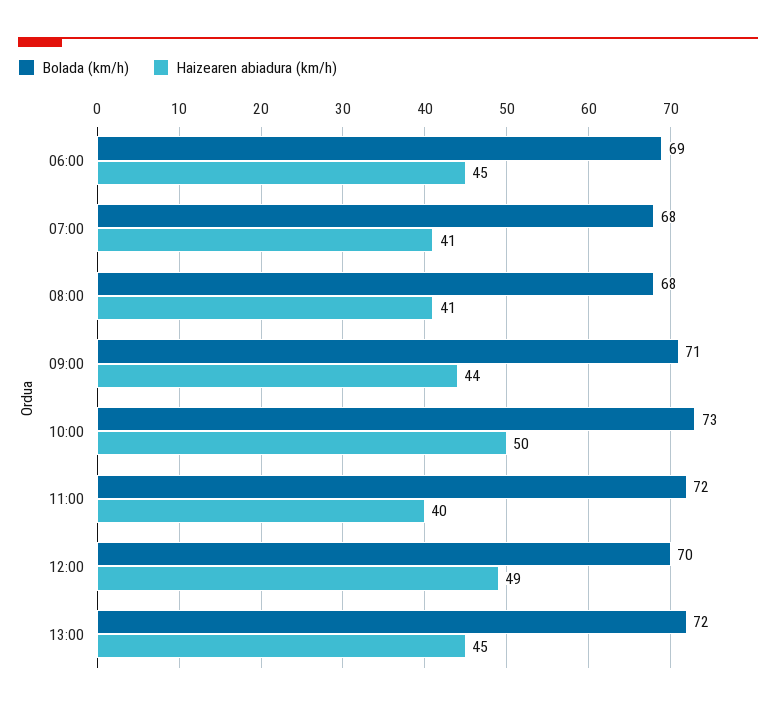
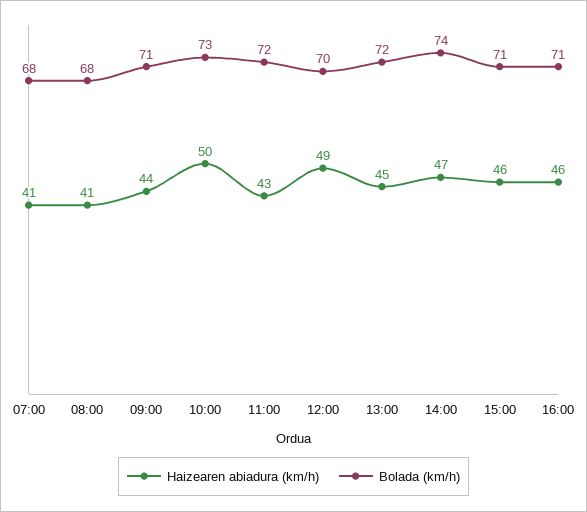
Bolada (km/h), 06:00: 69 -> none
Haizearen abiadura (km/h), 06:00: 45 -> none
Haizearen abiadura (km/h), 11:00: 40 -> 43
Haizearen abiadura (km/h), 14:00: none -> 47
Bolada (km/h), 14:00: none -> 74
Haizearen abiadura (km/h), 15:00: none -> 46
Bolada (km/h), 15:00: none -> 71
Haizearen abiadura (km/h), 16:00: none -> 46
Bolada (km/h), 16:00: none -> 71

